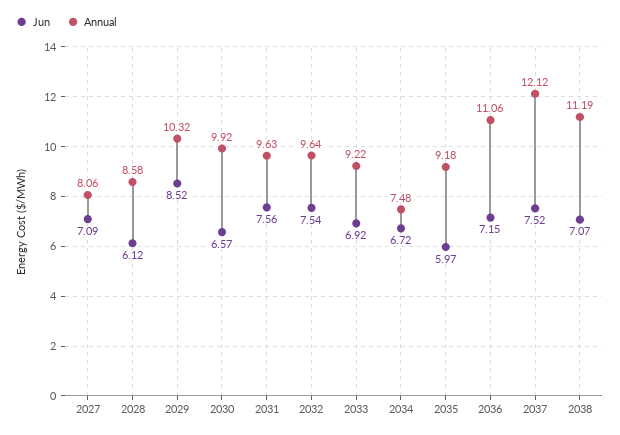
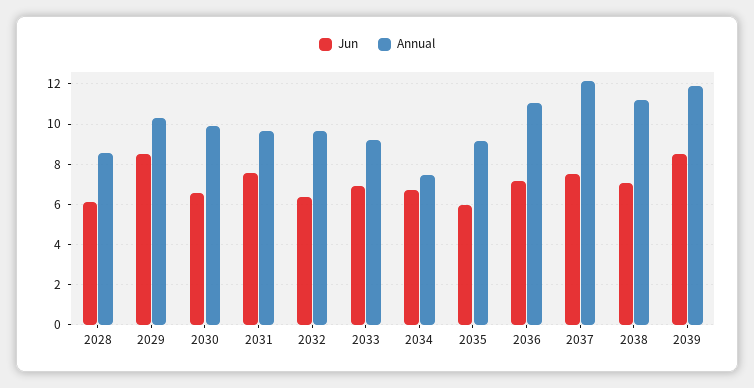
Jun, 2027: 7.09 -> none
Annual, 2027: 8.06 -> none
Jun, 2032: 7.54 -> 6.5
Jun, 2039: none -> 8.5
Annual, 2039: none -> 12

